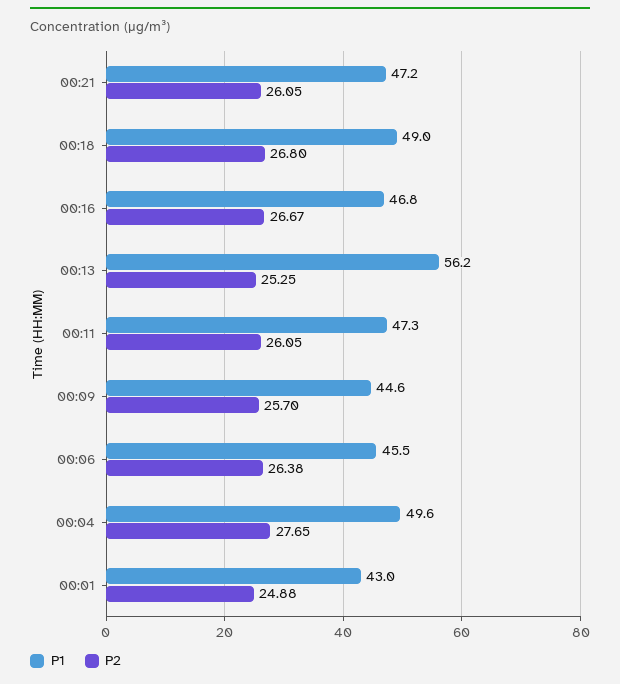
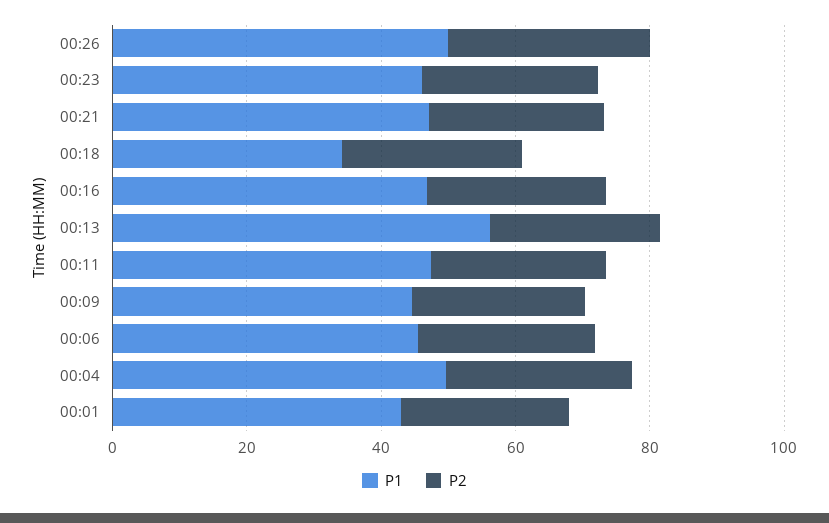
P1, 00:18: 49 -> 35
P1, 00:26: none -> 50
P2, 00:26: none -> 30
P1, 00:23: none -> 45
P2, 00:23: none -> 25

